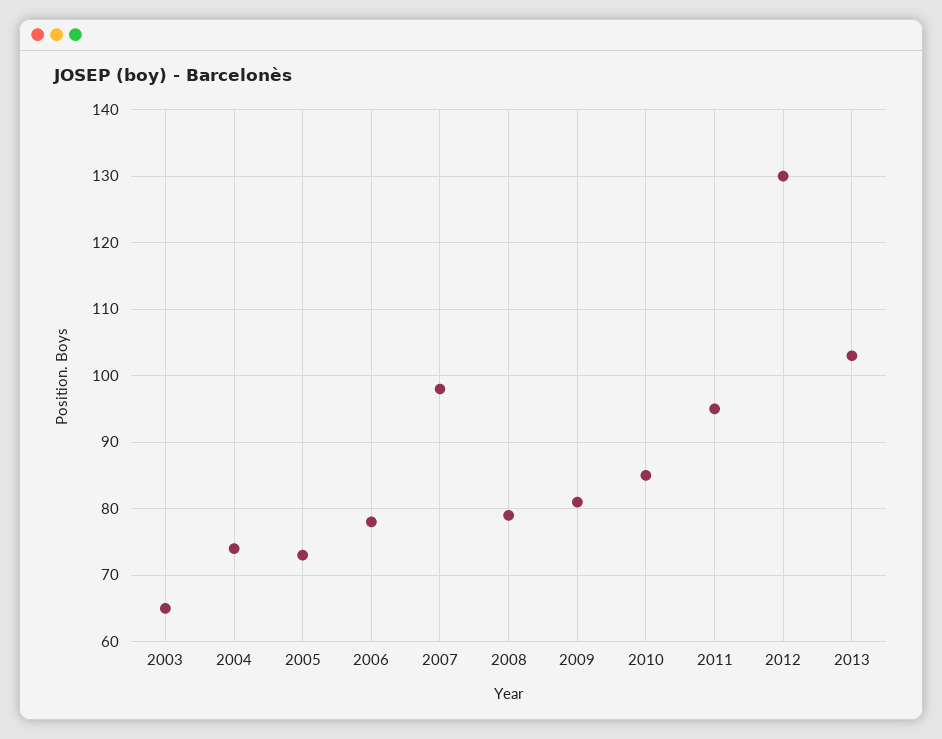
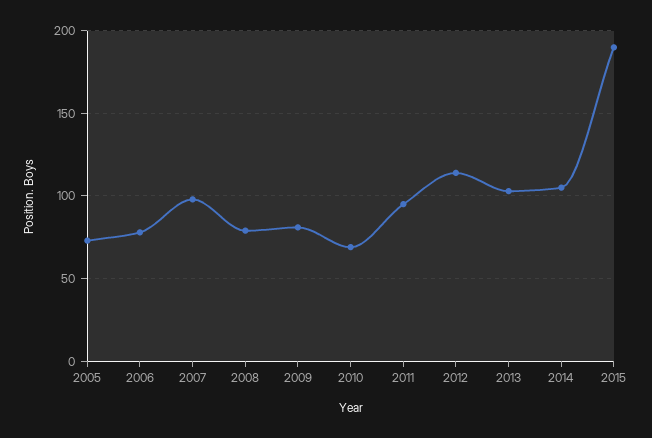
2003: 65 -> none
2004: 74 -> none
2010: 85 -> 70
2012: 130 -> 115
2014: none -> 105
2015: none -> 190

